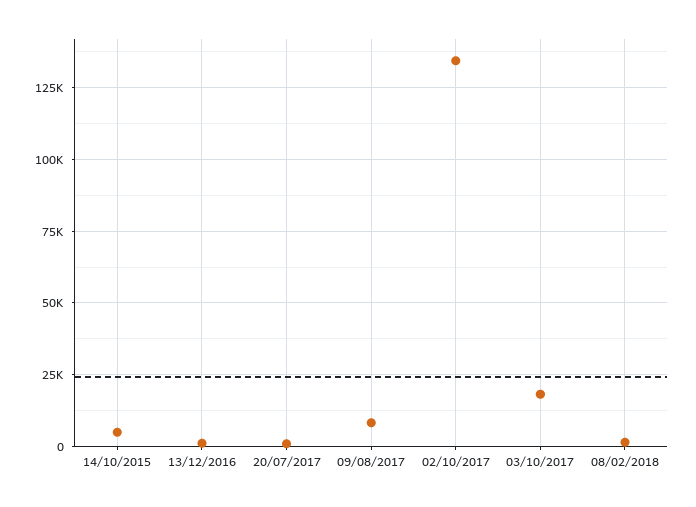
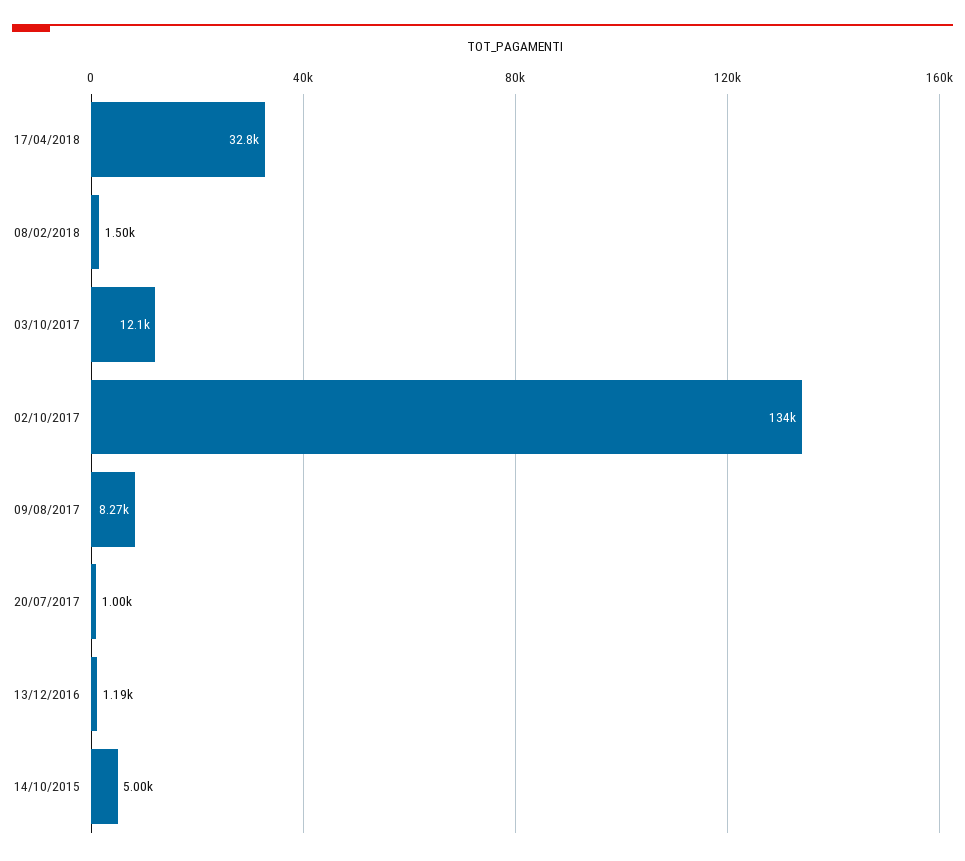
03/10/2017: 17500 -> 12100
17/04/2018: none -> 32800

